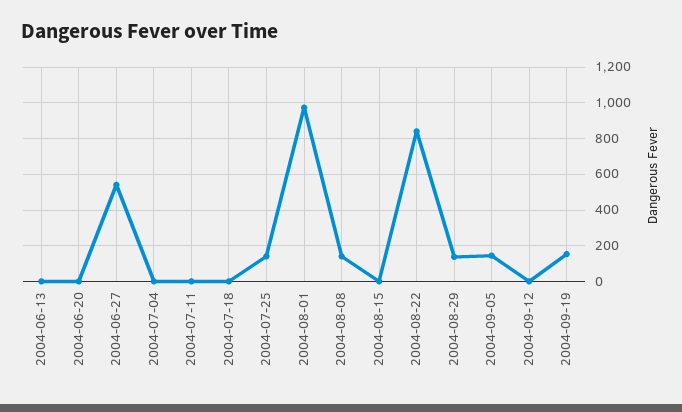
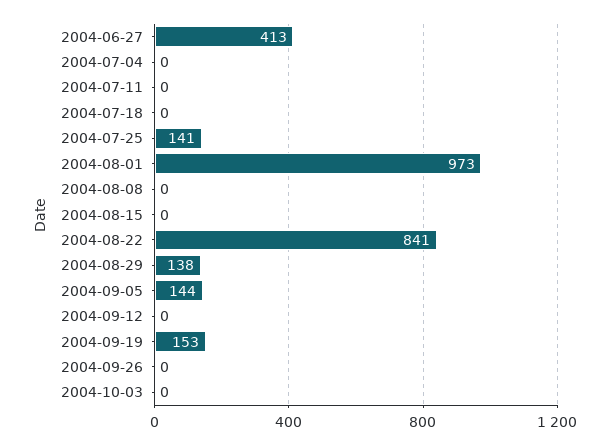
2004-06-13: 0 -> none
2004-06-20: 0 -> none
2004-06-27: 550 -> 413
2004-08-08: 150 -> 0
2004-09-26: none -> 0
2004-10-03: none -> 0

